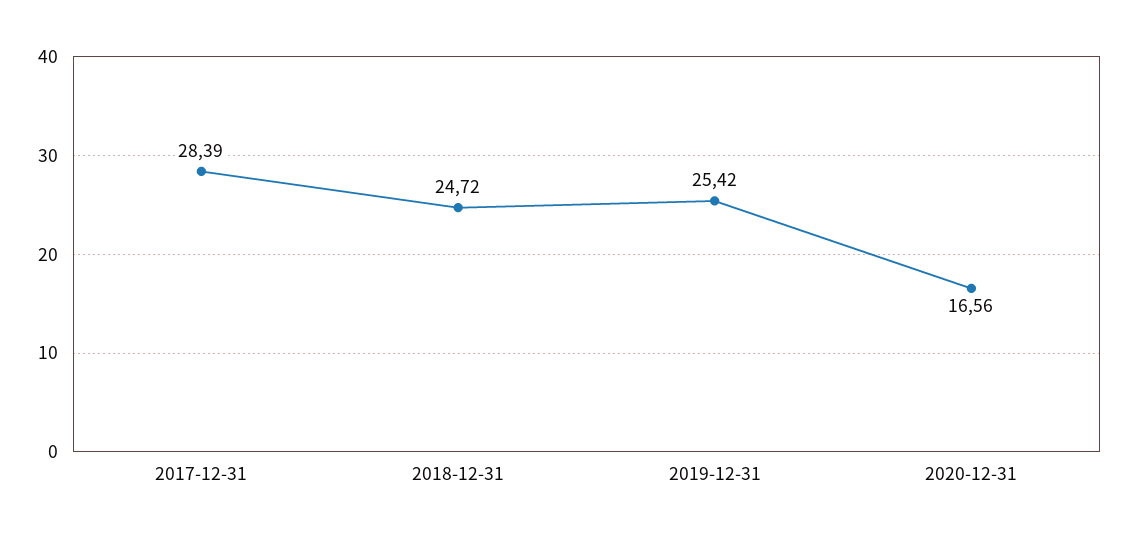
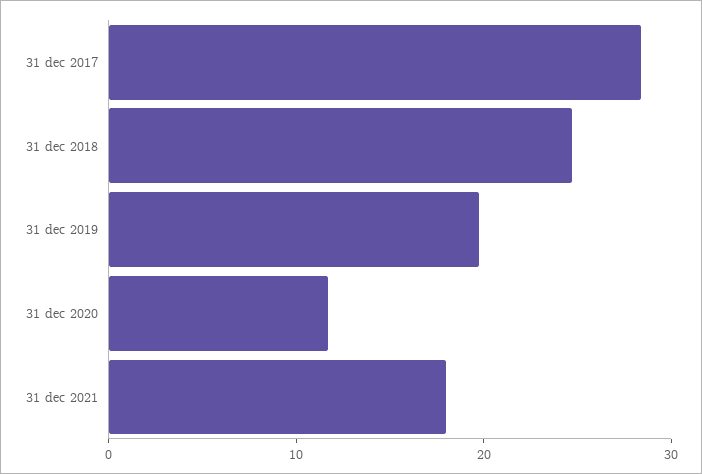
2019-12-31: 25.42 -> 20
2020-12-31: 16.56 -> 12
31 dec 2021: none -> 18

